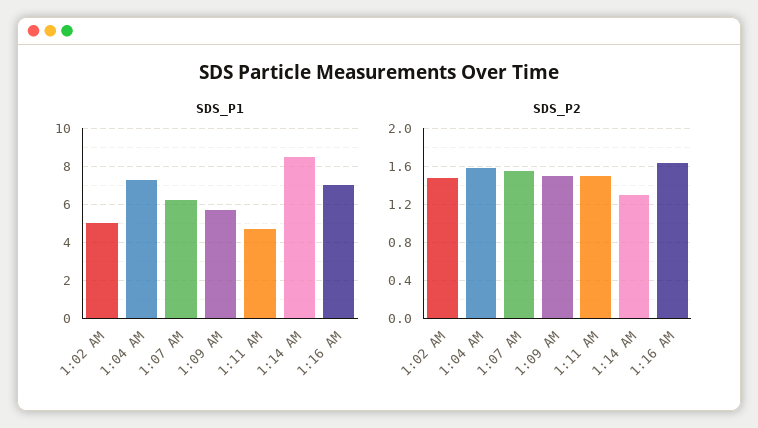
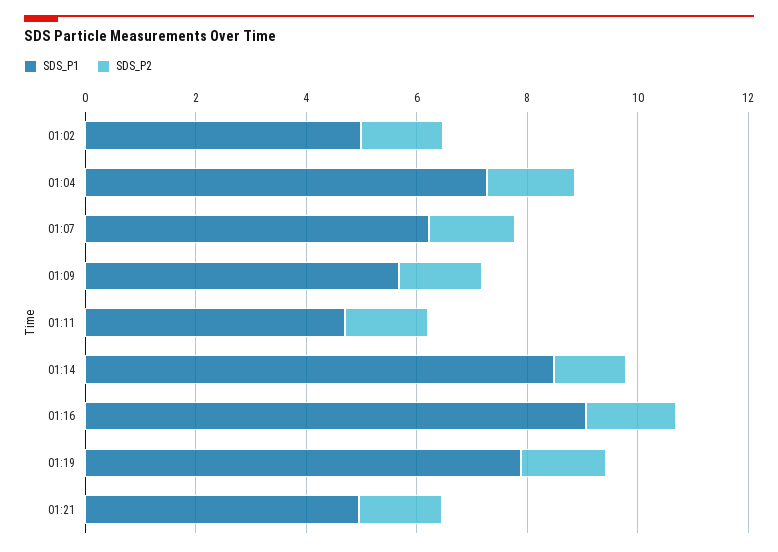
SDS_P1, 1:16 AM: 7 -> 9
SDS_P1, 01:19: none -> 8
SDS_P2, 01:19: none -> 1.5
SDS_P1, 01:21: none -> 5
SDS_P2, 01:21: none -> 1.5

